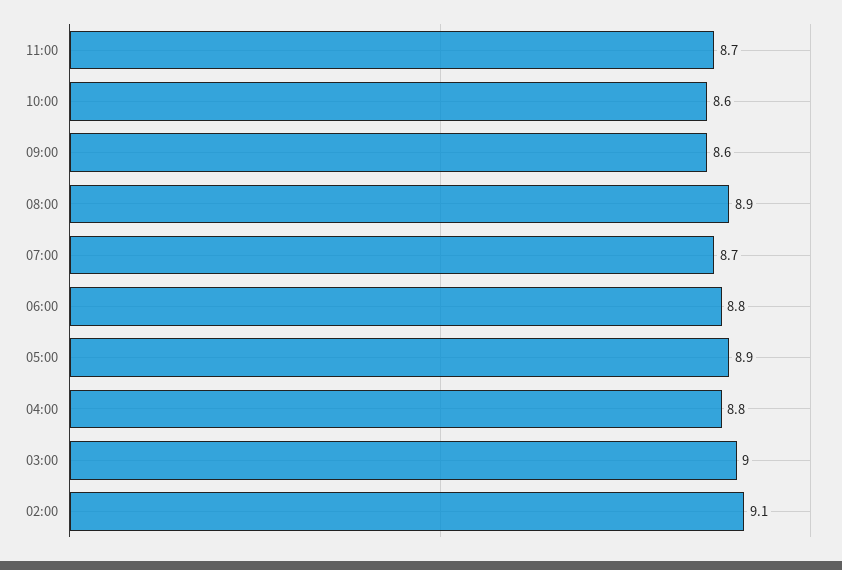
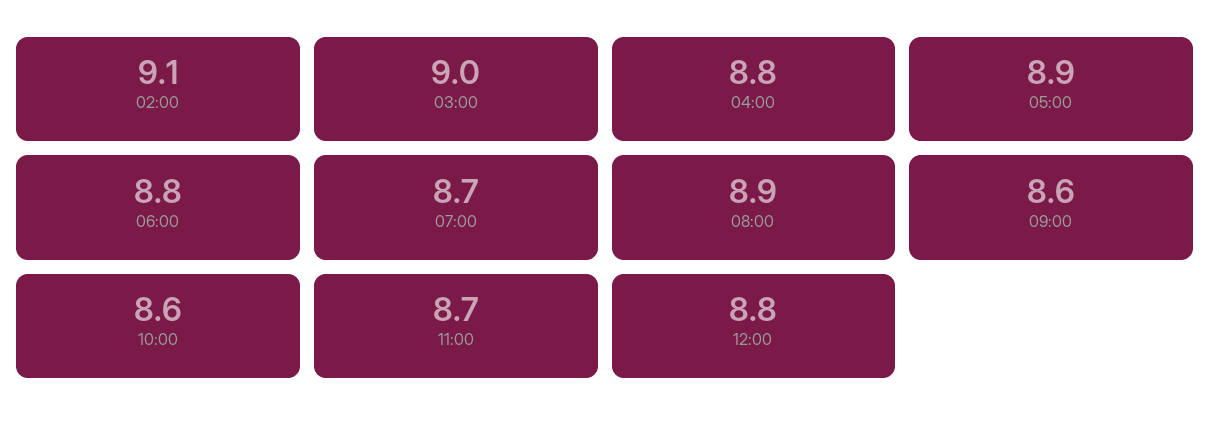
12:00: none -> 8.8

